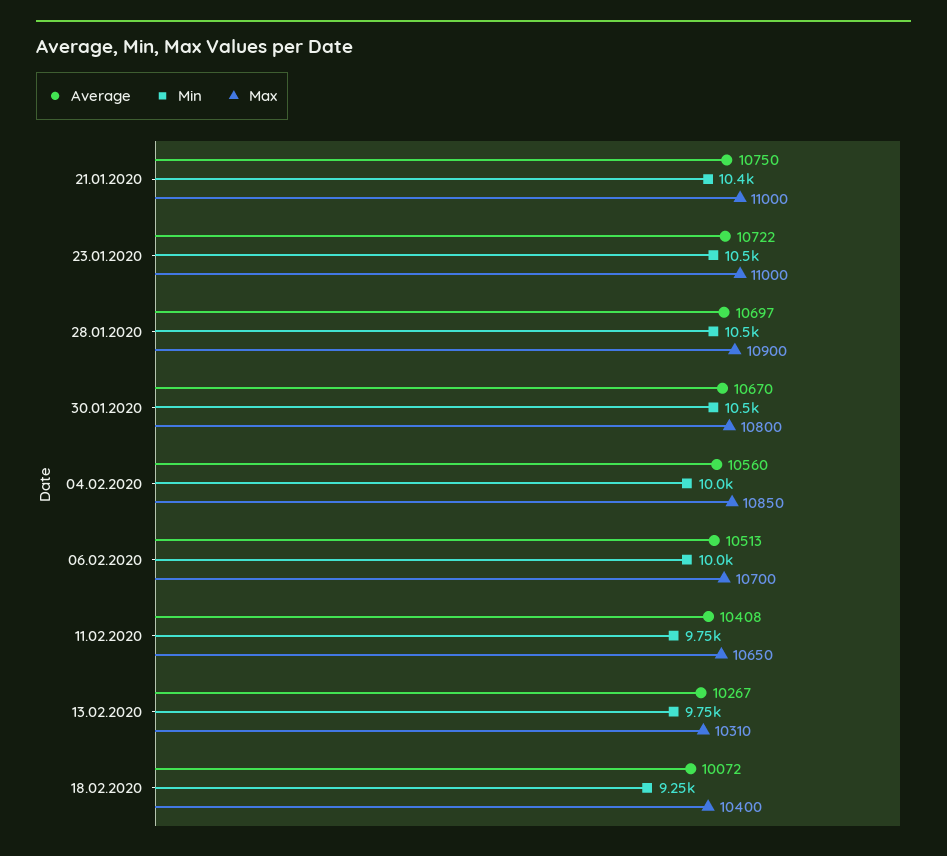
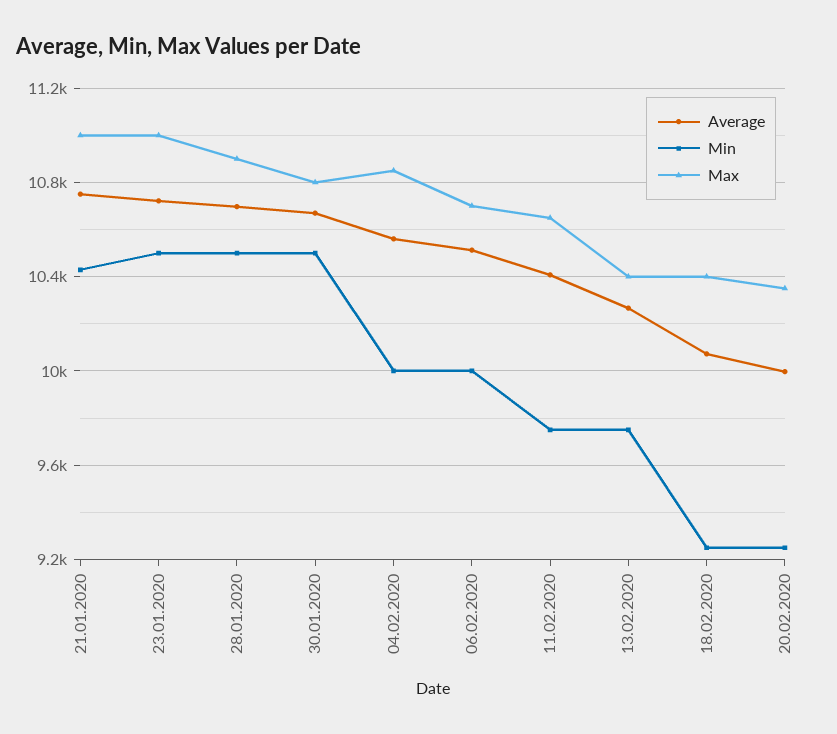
Max, 13.02.2020: 10310 -> 10400
Average, 20.02.2020: none -> 10000
Min, 20.02.2020: none -> 9250
Max, 20.02.2020: none -> 10350

